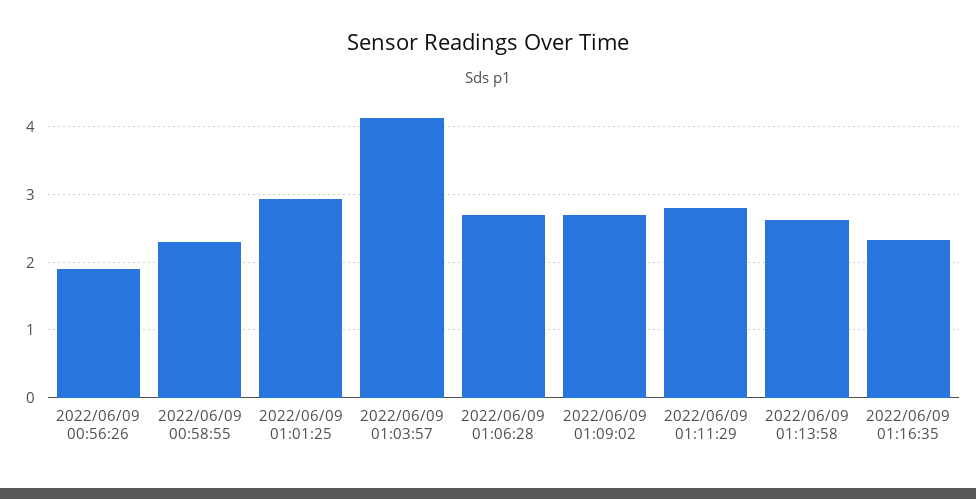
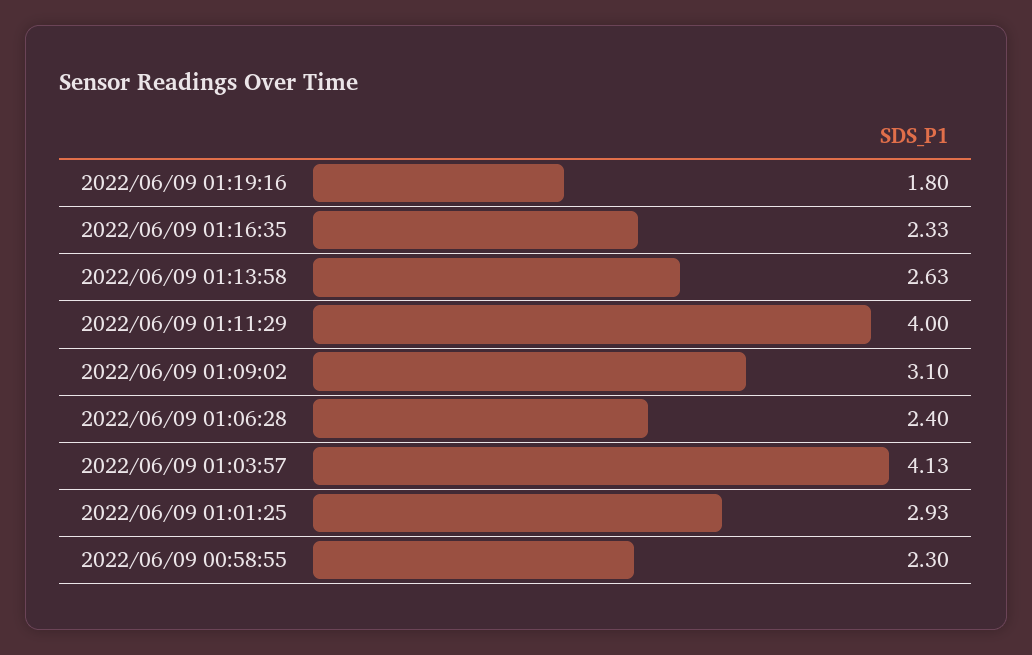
2022/06/09 00:56:26: 1.9 -> none
2022/06/09 01:06:28: 2.7 -> 2.4
2022/06/09 01:09:02: 2.7 -> 3.1
2022/06/09 01:11:29: 2.8 -> 4
2022/06/09 01:19:16: none -> 1.8

